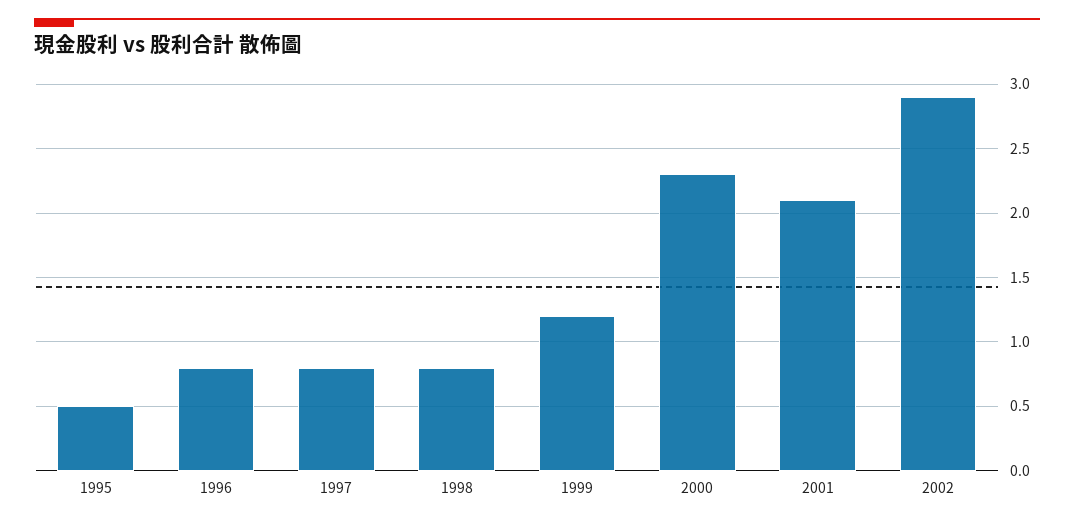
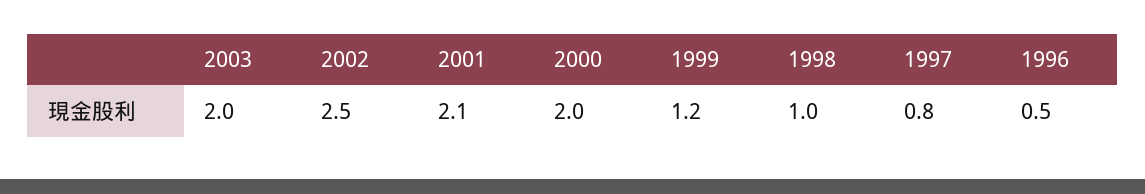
1995: 0.5 -> none
1996: 0.8 -> 0.5
1998: 0.8 -> 1
2000: 2.3 -> 2
2002: 2.9 -> 2.5
2003: none -> 2

